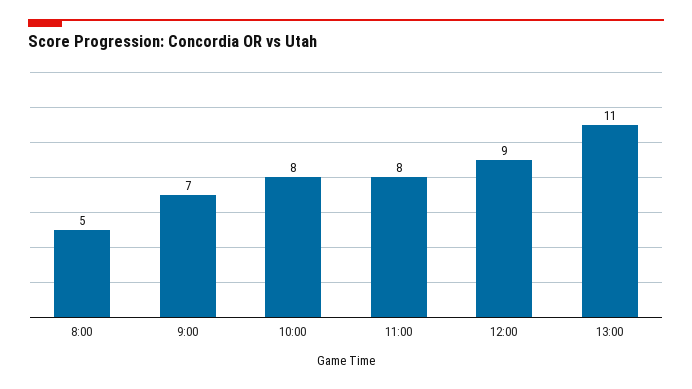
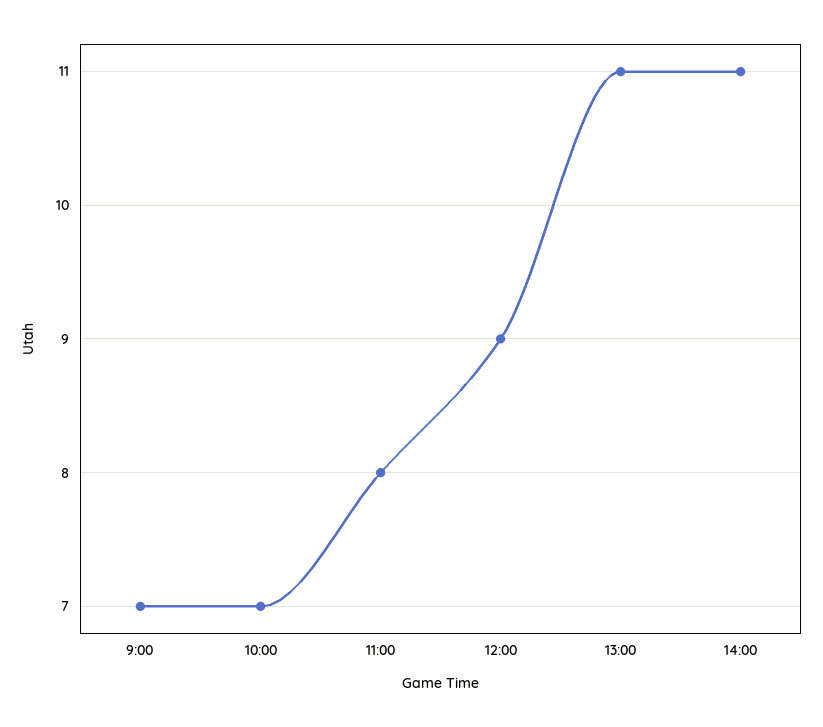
8:00: 5 -> none
10:00: 8 -> 7
14:00: none -> 11

